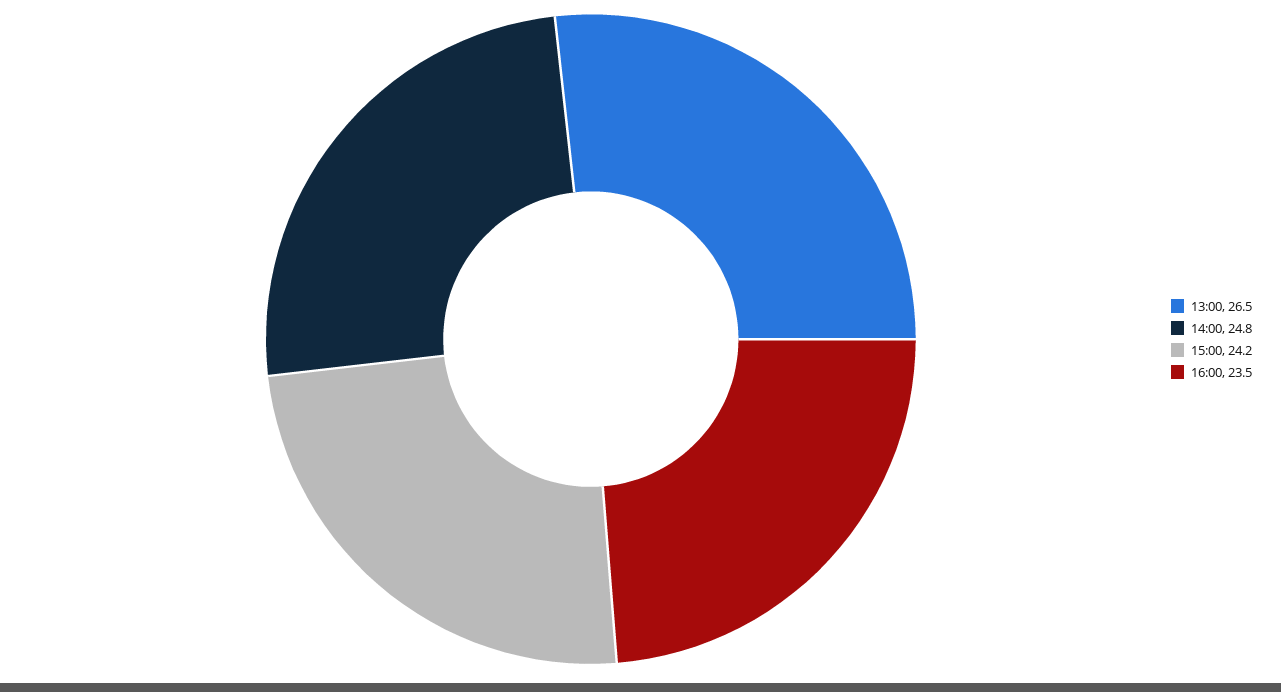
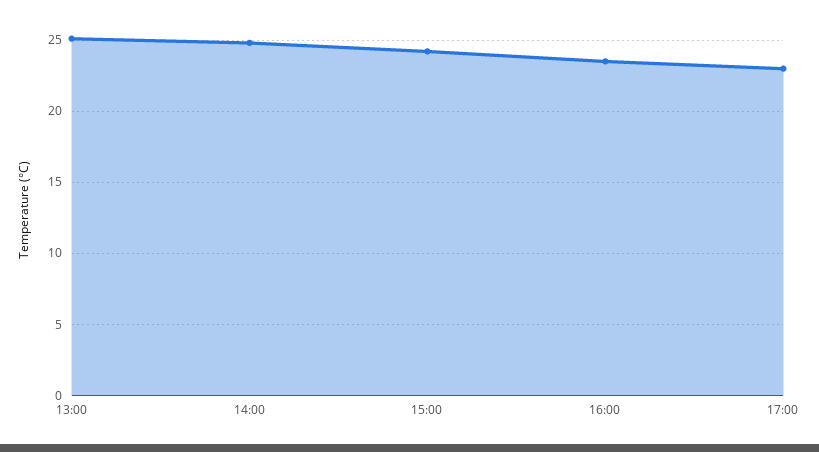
13:00: 26.5 -> 25
17:00: none -> 23

